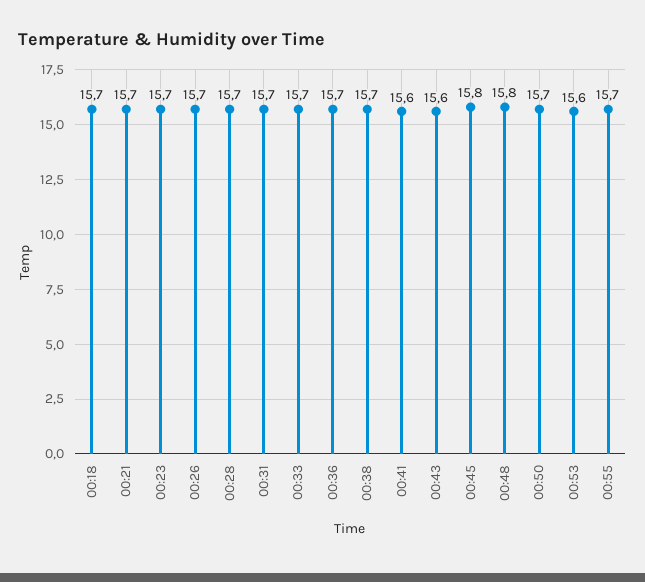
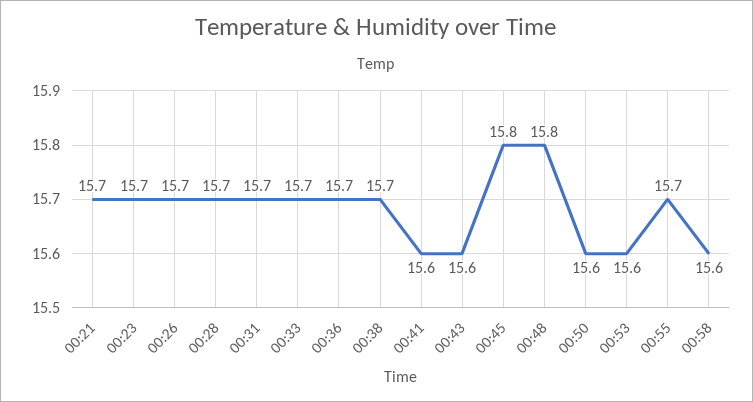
00:18: 15.7 -> none
00:50: 15.7 -> 15.6
00:58: none -> 15.6

